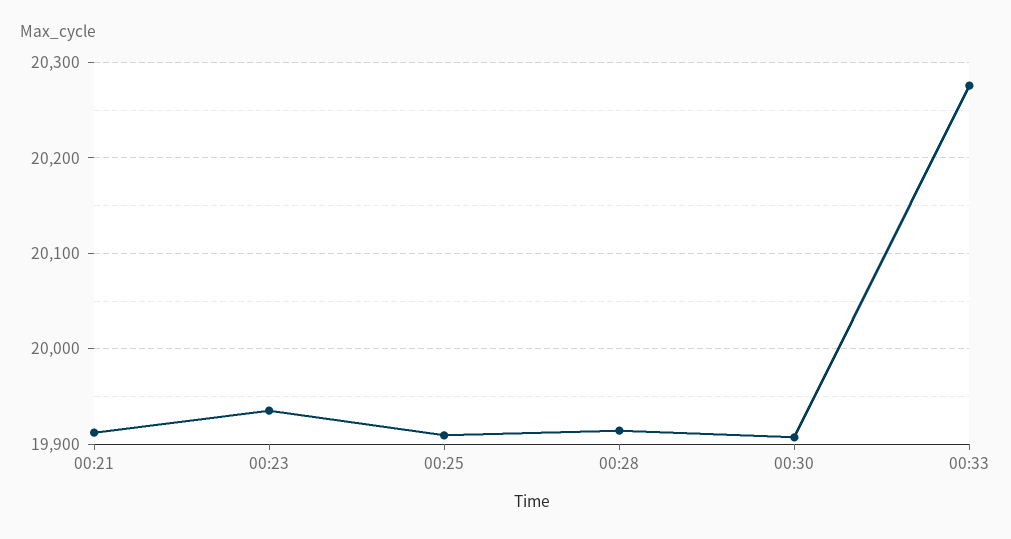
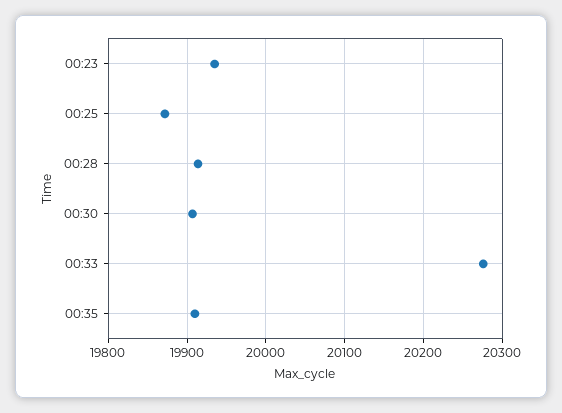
00:21: 19910 -> none
00:25: 19910 -> 19870
00:35: none -> 19910

